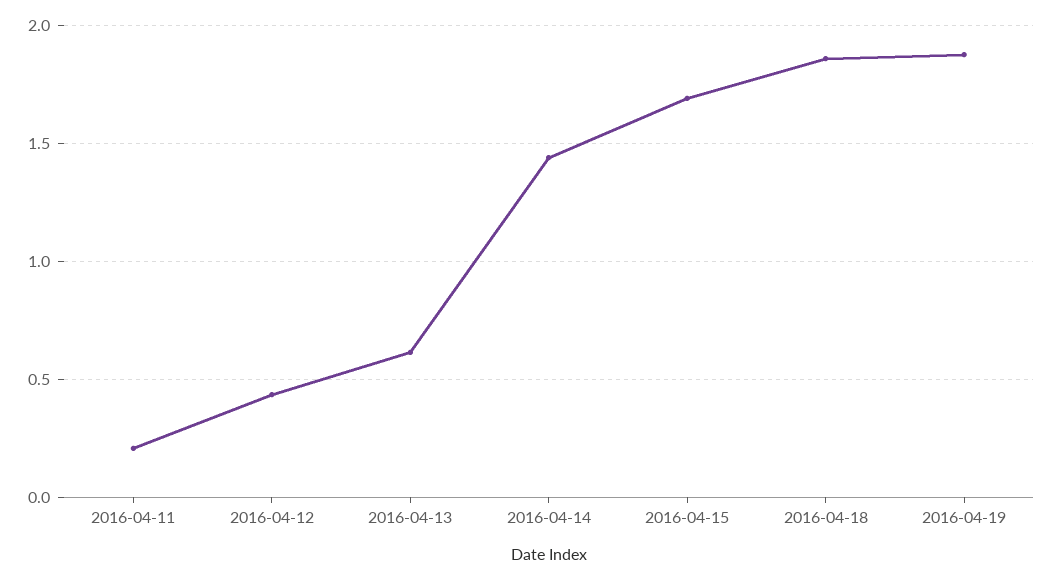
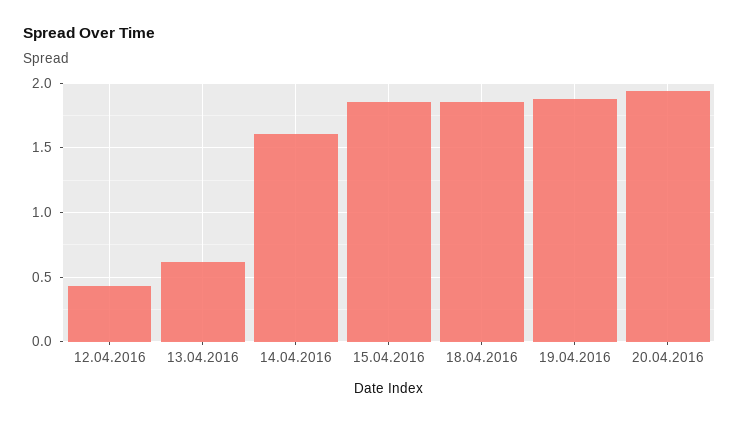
2016-04-11: 0.2 -> none
2016-04-14: 1.45 -> 1.6
2016-04-15: 1.7 -> 1.85
20.04.2016: none -> 1.95

